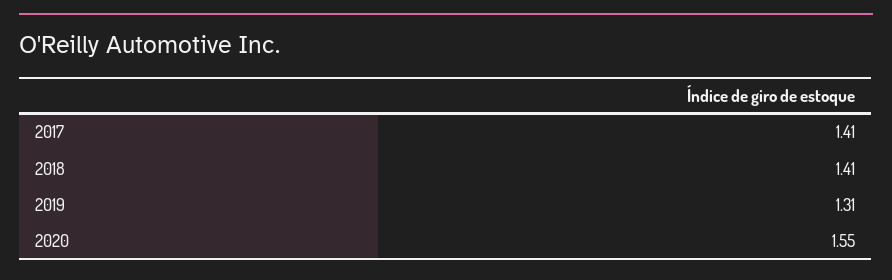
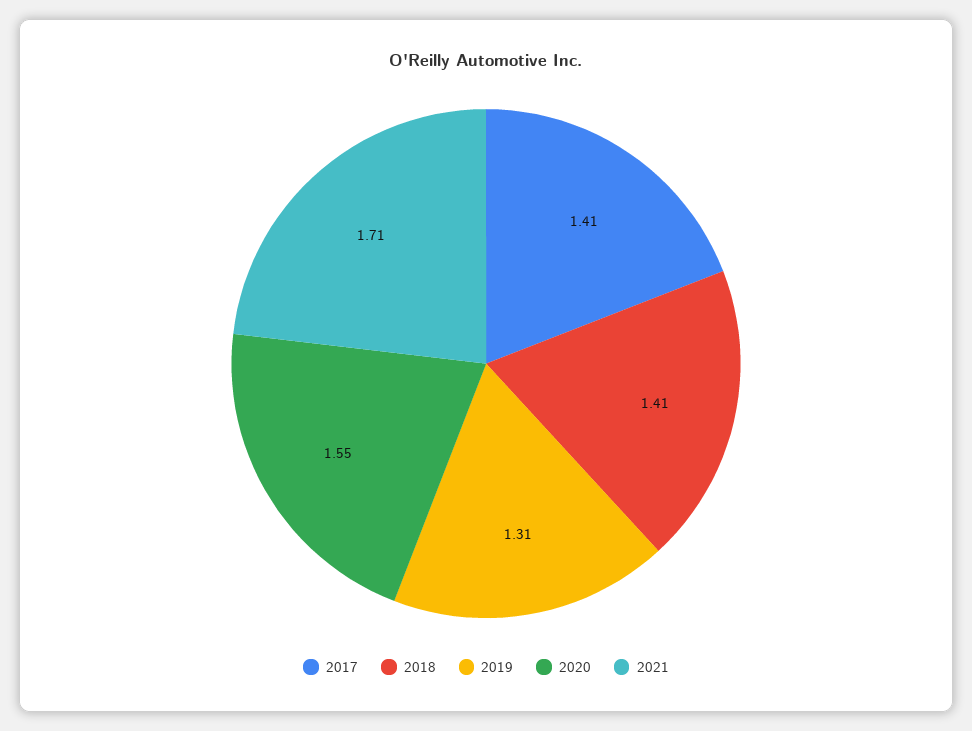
2021: none -> 1.71

